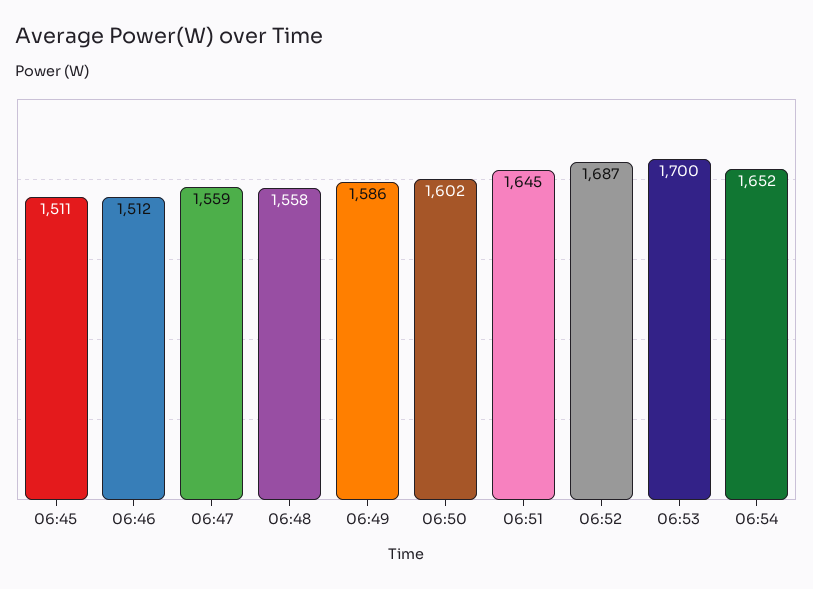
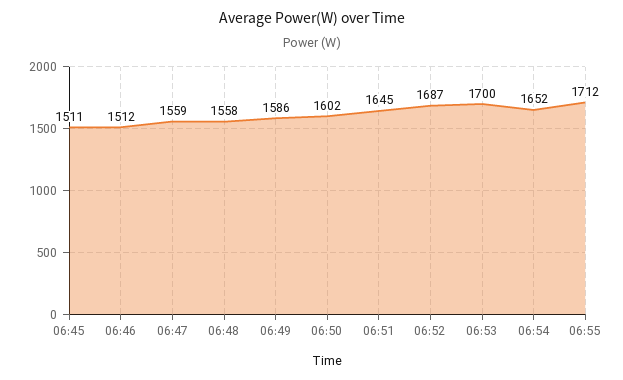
06:55: none -> 1712

